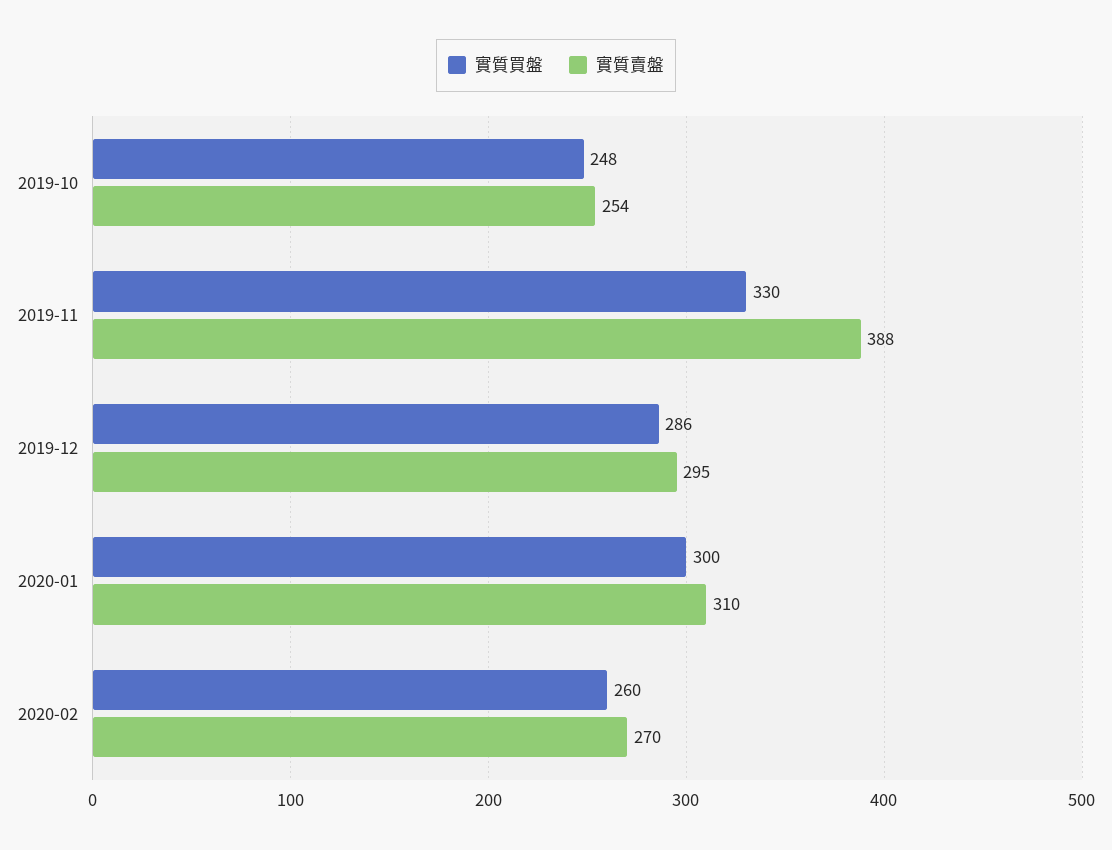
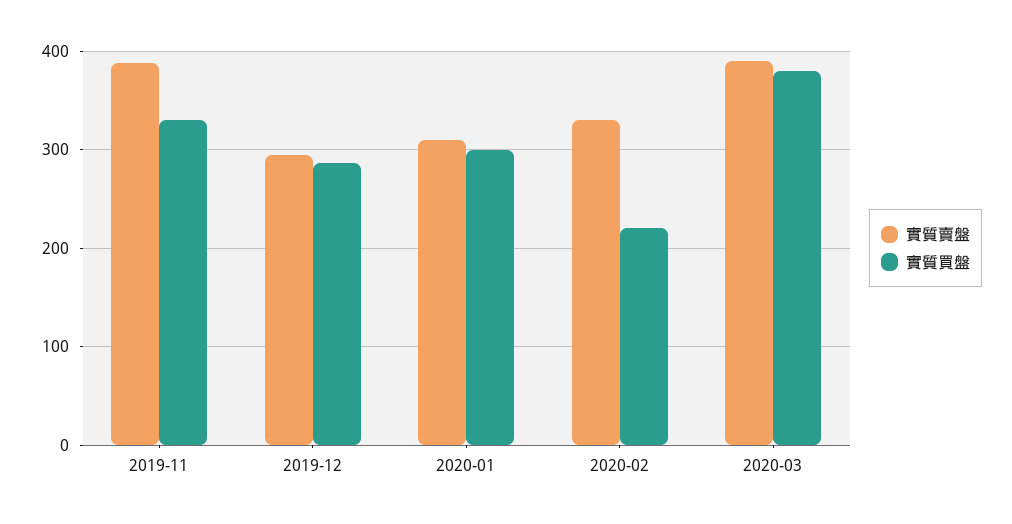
實質買盤, 2019-10: 248 -> none
實質賣盤, 2019-10: 254 -> none
實質買盤, 2020-02: 260 -> 220
實質賣盤, 2020-02: 270 -> 330
實質賣盤, 2020-03: none -> 390
實質買盤, 2020-03: none -> 380

